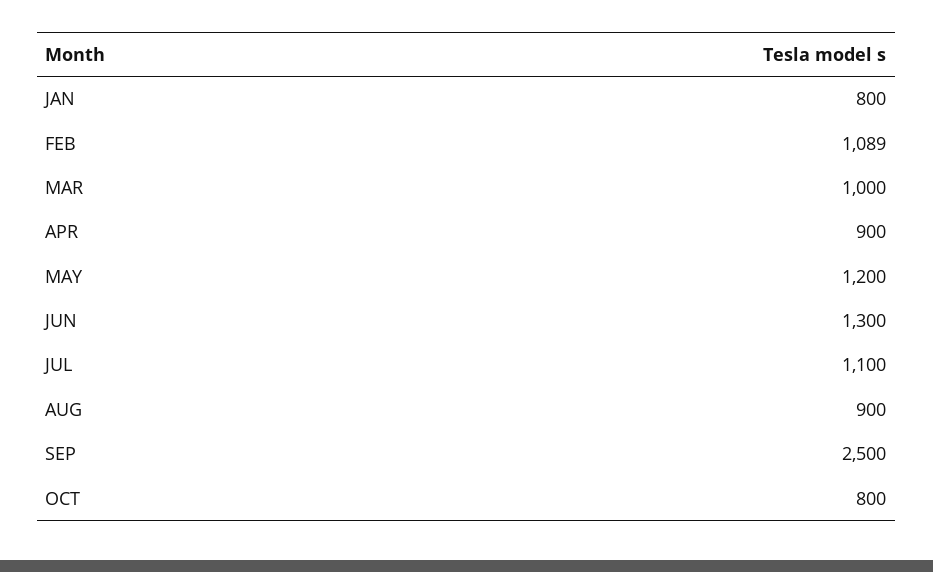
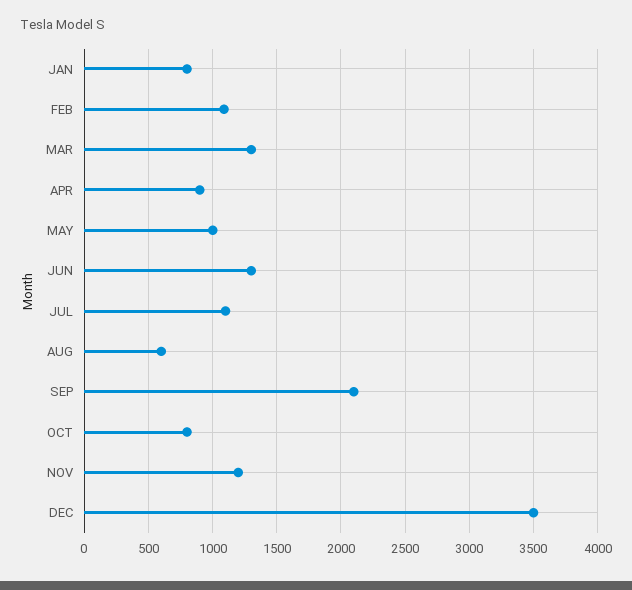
MAR: 1000 -> 1300
MAY: 1200 -> 1000
AUG: 900 -> 600
SEP: 2500 -> 2100
NOV: none -> 1200
DEC: none -> 3500

